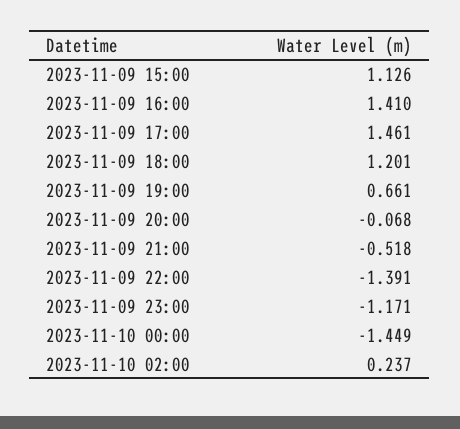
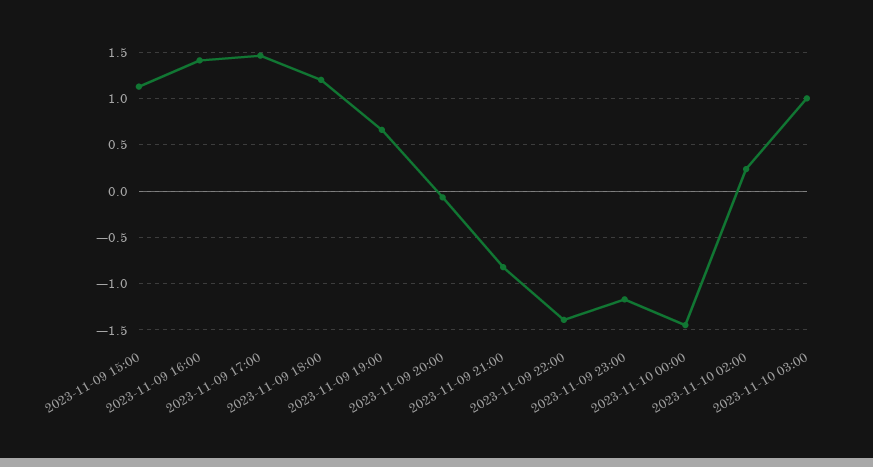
2023-11-09 21:00: -0.518 -> -0.8
2023-11-10 03:00: none -> 1

